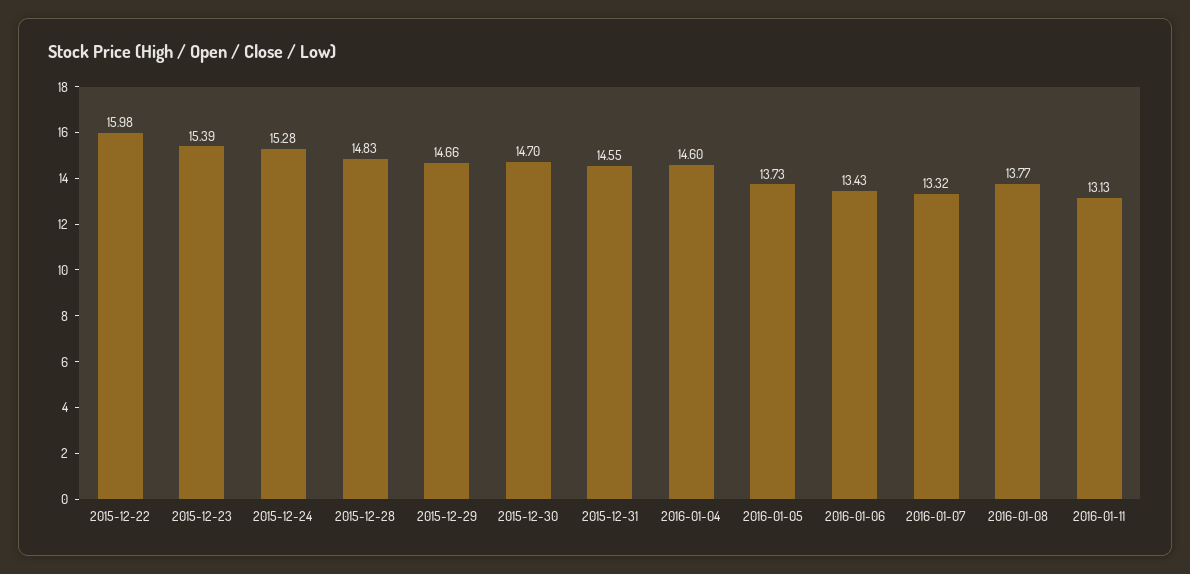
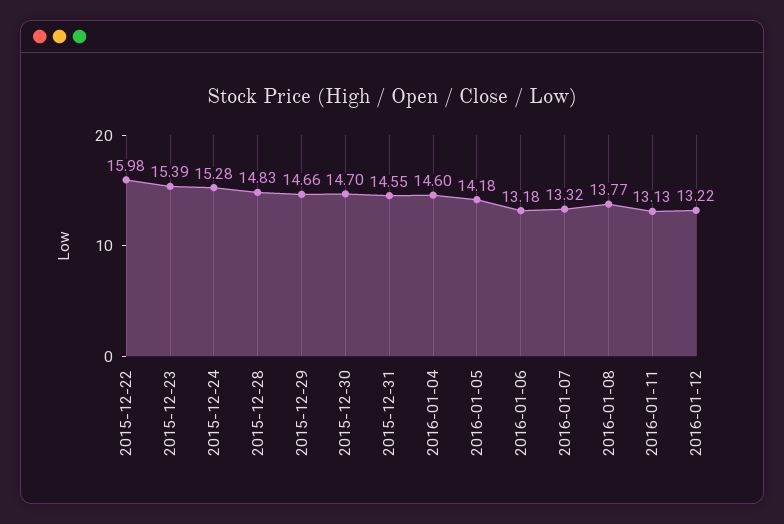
2016-01-05: 13.73 -> 14.18
2016-01-06: 13.43 -> 13.18
2016-01-12: none -> 13.22

